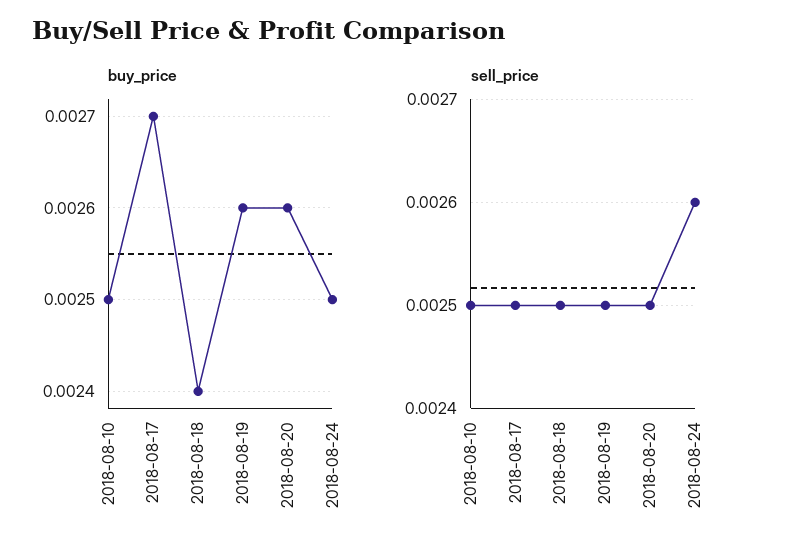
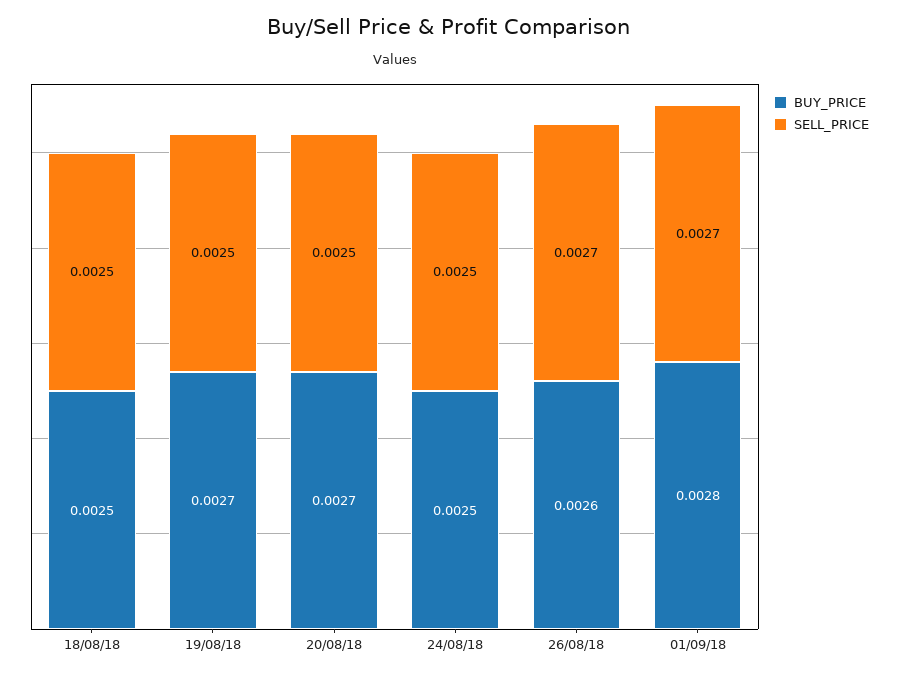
buy_price, 2018-08-10: 0.0025 -> none
buy_price, 2018-08-17: 0.0027 -> none
buy_price, 2018-08-18: 0.0024 -> 0.0025
buy_price, 2018-08-19: 0.0026 -> 0.0027
buy_price, 2018-08-20: 0.0026 -> 0.0027
sell_price, 2018-08-10: 0.0025 -> none
sell_price, 2018-08-17: 0.0025 -> none
sell_price, 2018-08-24: 0.0026 -> 0.0025
buy_price, 26/08/18: none -> 0.0026
sell_price, 26/08/18: none -> 0.0027
buy_price, 01/09/18: none -> 0.0028
sell_price, 01/09/18: none -> 0.0027

